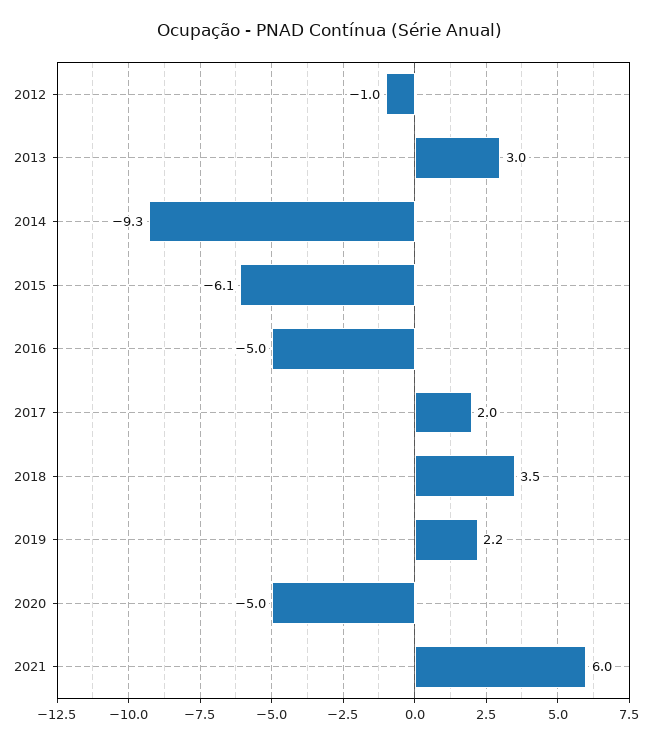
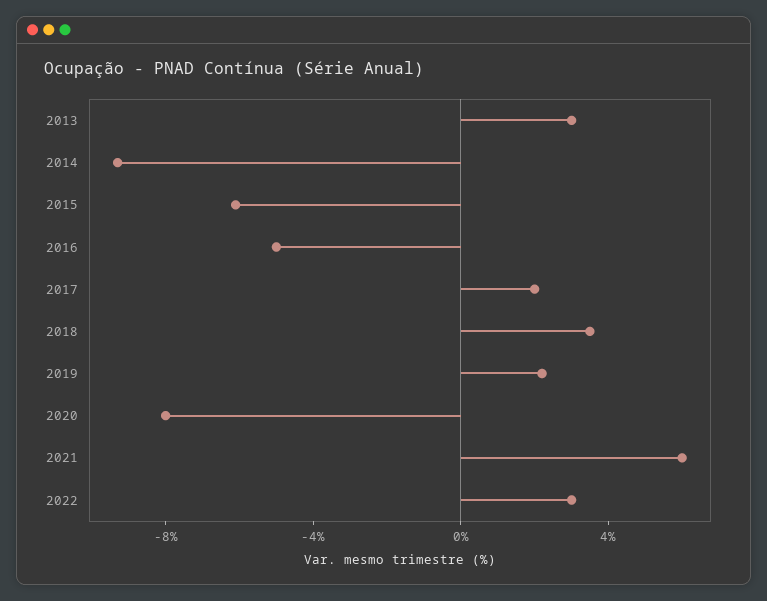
2012: -1 -> none
2020: -5 -> -8
2022: none -> 3

